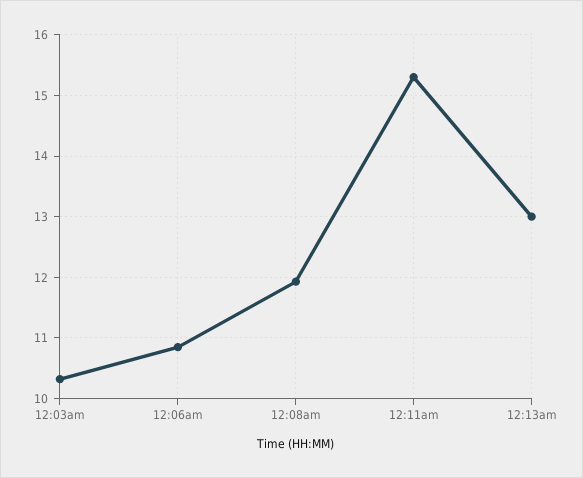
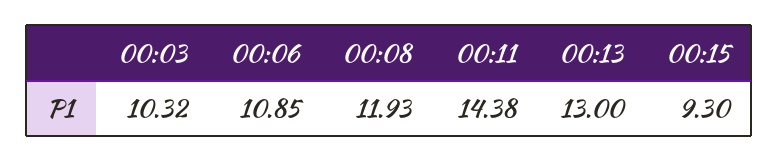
12:11am: 15.3 -> 14.38
00:15: none -> 9.3

